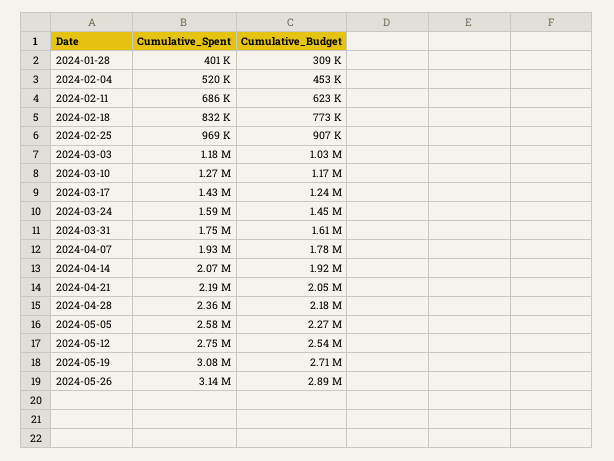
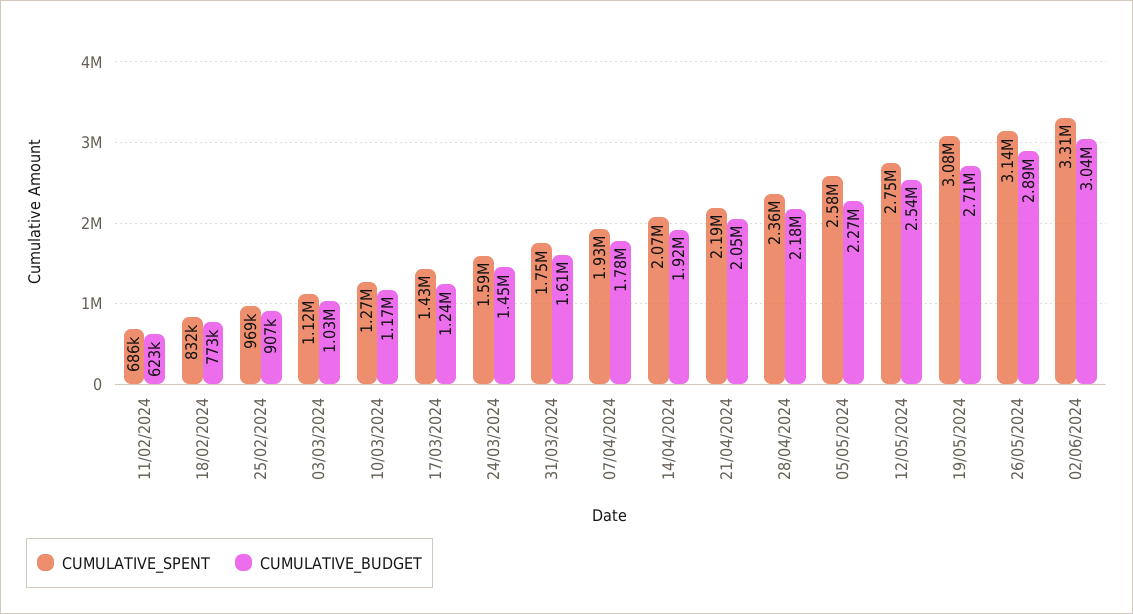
Cumulative_Spent, 2024-01-28: 401000 -> none
Cumulative_Budget, 2024-01-28: 309000 -> none
Cumulative_Spent, 2024-02-04: 520000 -> none
Cumulative_Budget, 2024-02-04: 453000 -> none
Cumulative_Spent, 2024-03-03: 1180000 -> 1120000
Cumulative_Spent, 02/06/2024: none -> 3310000
Cumulative_Budget, 02/06/2024: none -> 3040000

